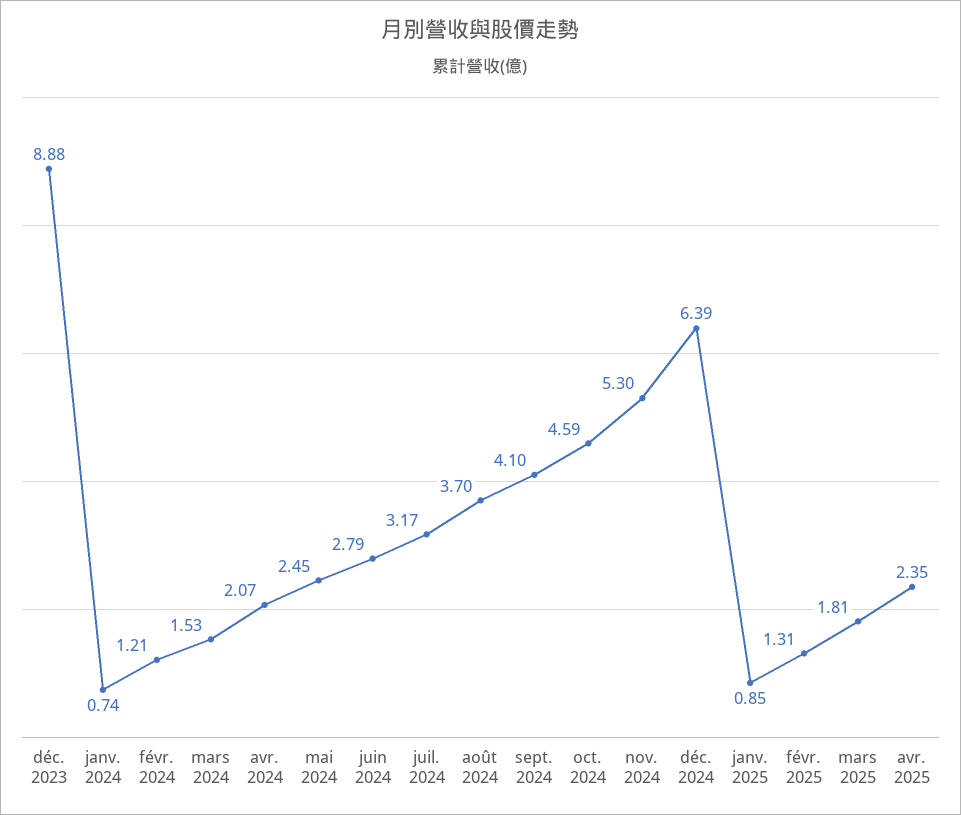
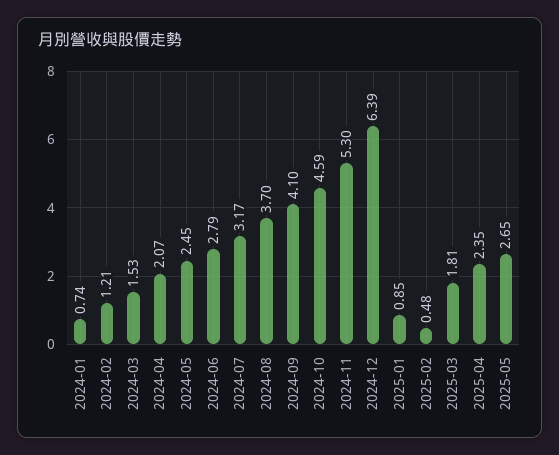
déc. 2023: 8.88 -> none
févr. 2025: 1.31 -> 0.48
2025-05: none -> 2.65

